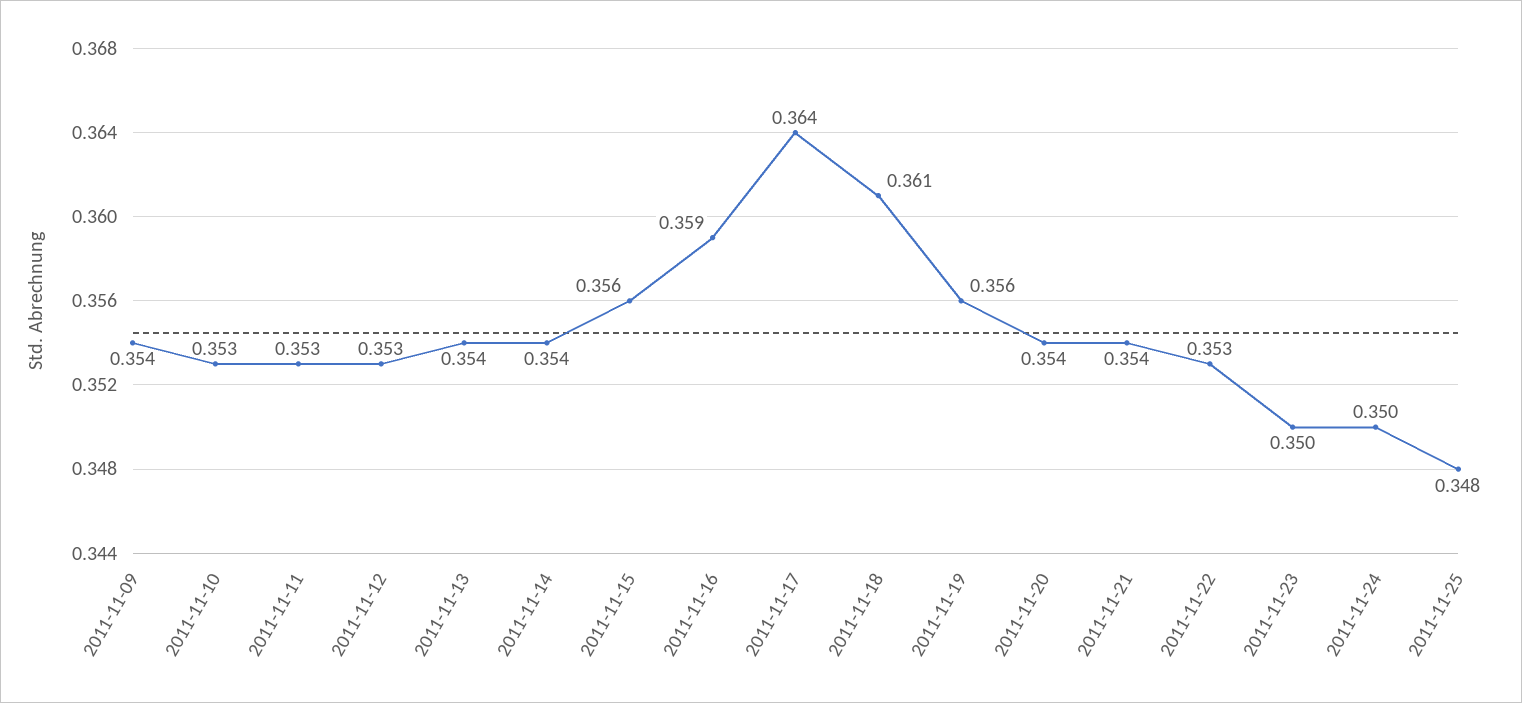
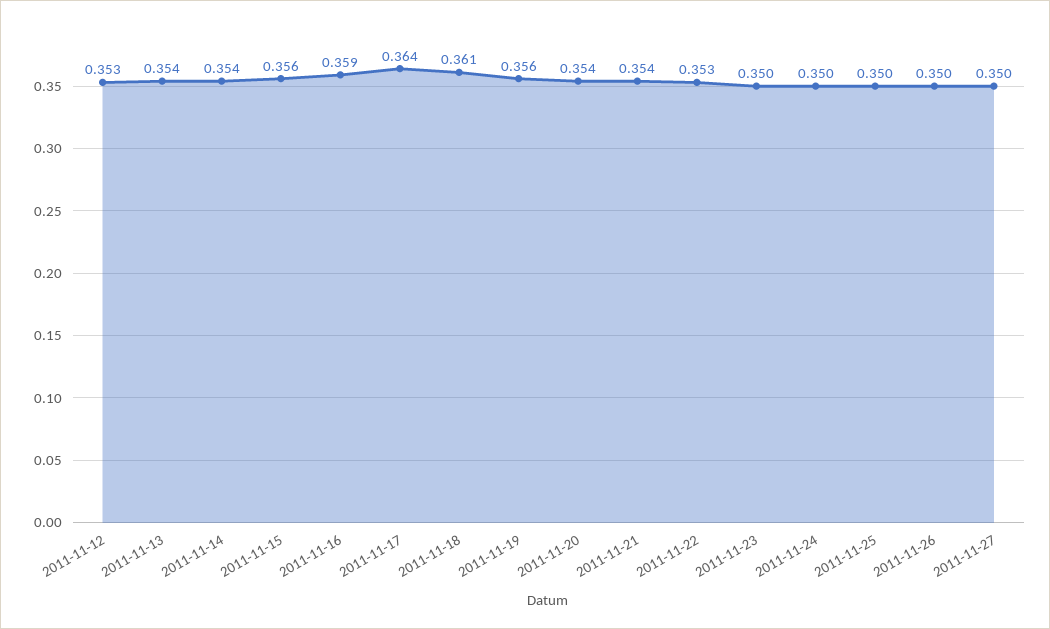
2011-11-09: 0.354 -> none
2011-11-10: 0.353 -> none
2011-11-11: 0.353 -> none
2011-11-25: 0.348 -> 0.35
2011-11-26: none -> 0.35
2011-11-27: none -> 0.35

